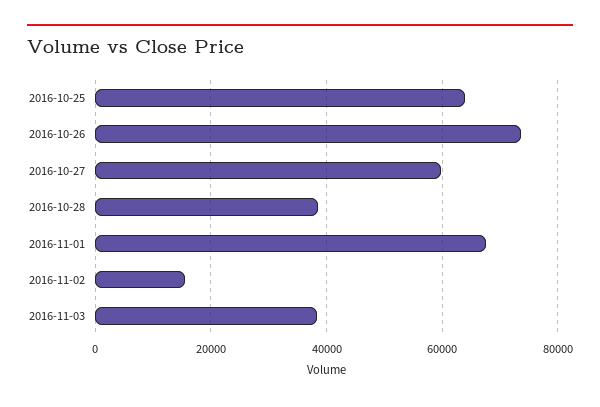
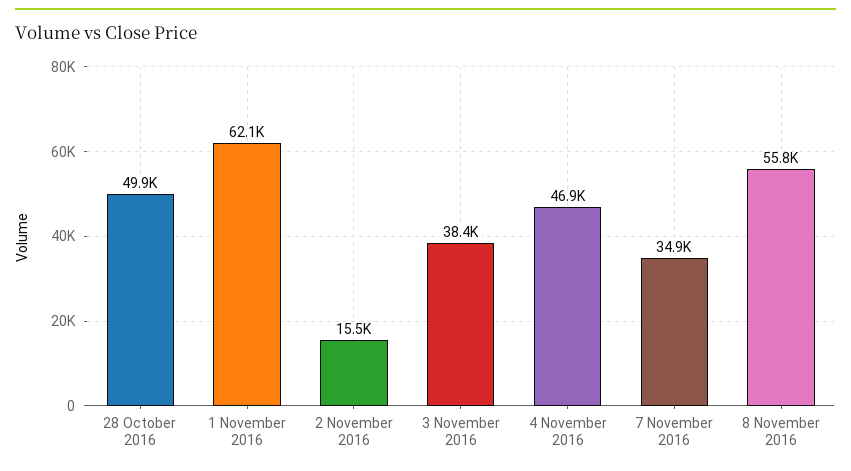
2016-10-25: 64000 -> none
2016-10-26: 74000 -> none
2016-10-27: 60000 -> none
2016-10-28: 38000 -> 49900
2016-11-01: 68000 -> 62100
4 November 2016: none -> 46900
7 November 2016: none -> 34900
8 November 2016: none -> 55800

